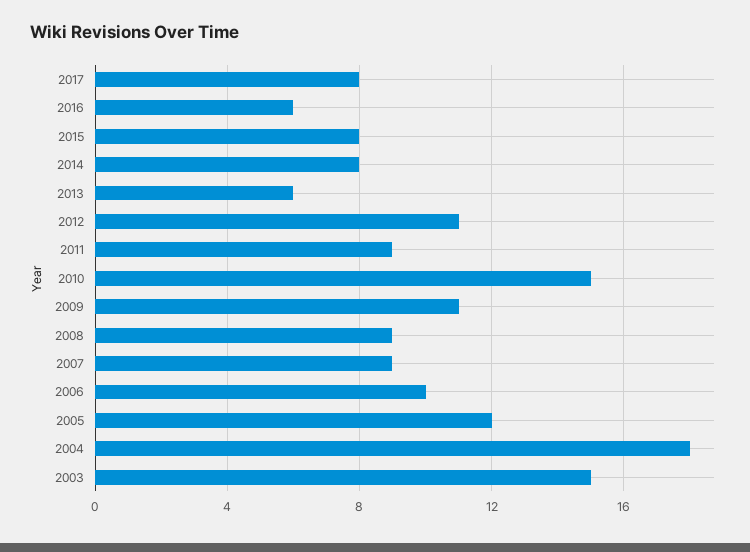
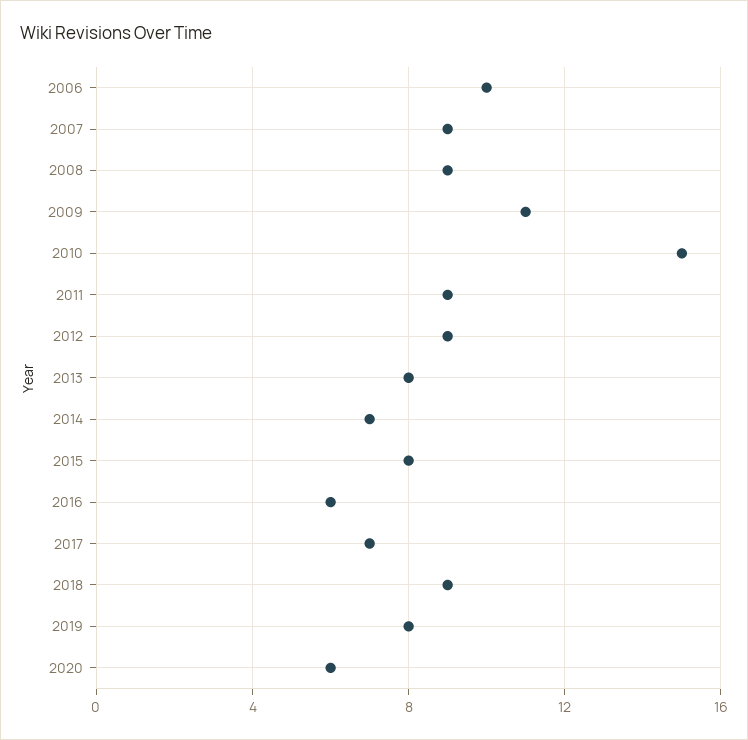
2017: 8 -> 7
2014: 8 -> 7
2013: 6 -> 8
2012: 11 -> 9
2005: 12 -> none
2004: 18 -> none
2003: 15 -> none
2018: none -> 9
2019: none -> 8
2020: none -> 6

